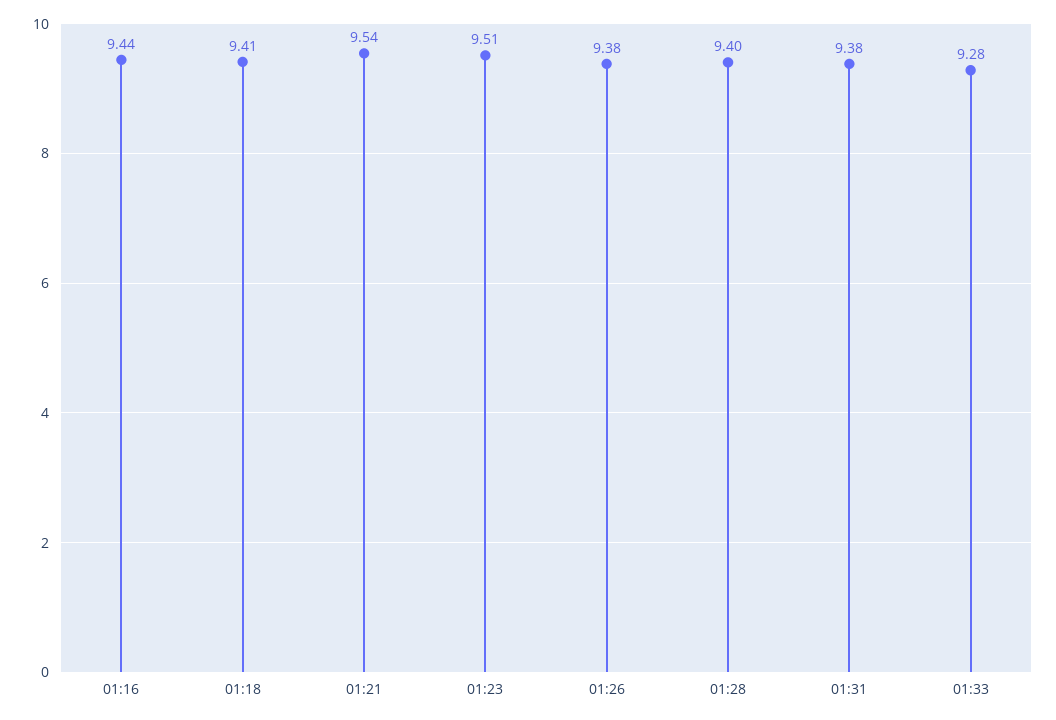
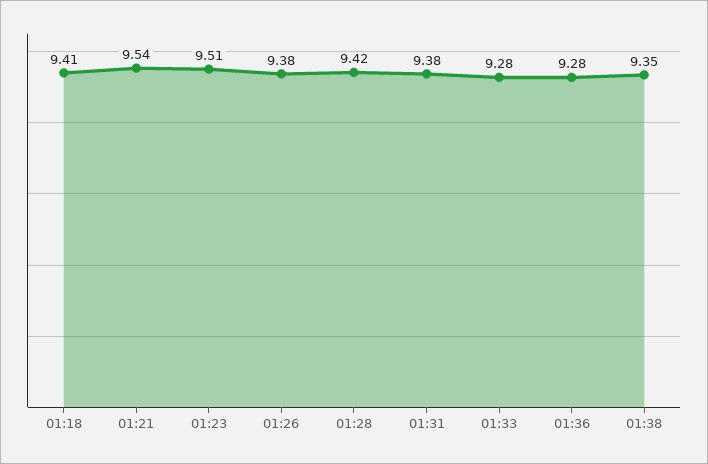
01:16: 9.44 -> none
01:28: 9.4 -> 9.42
01:36: none -> 9.28
01:38: none -> 9.35

